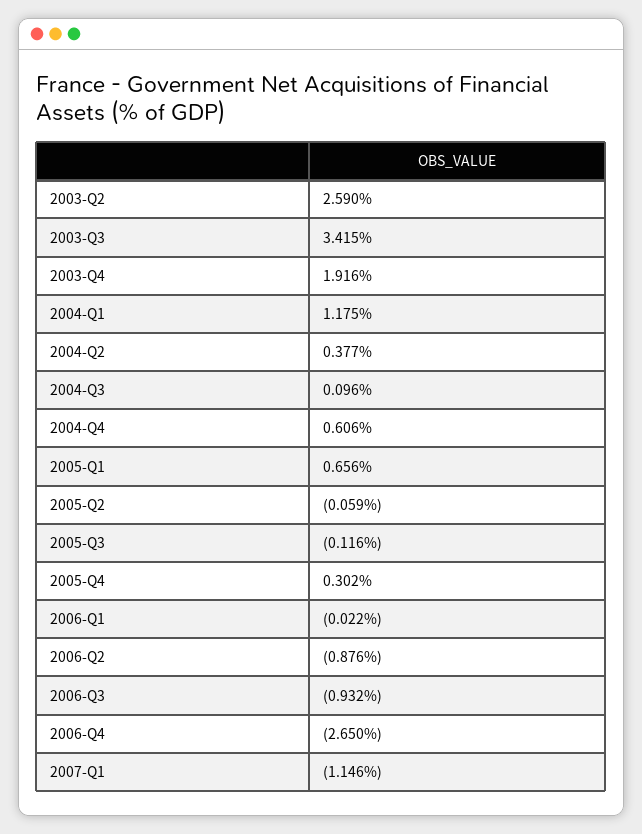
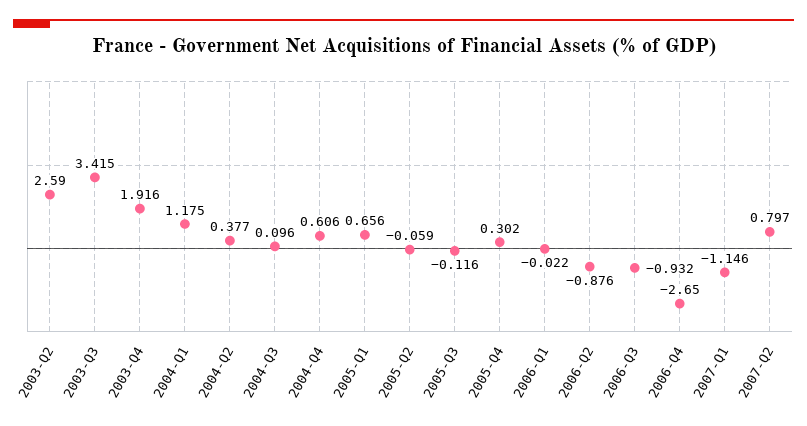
2007-Q2: none -> 0.797

